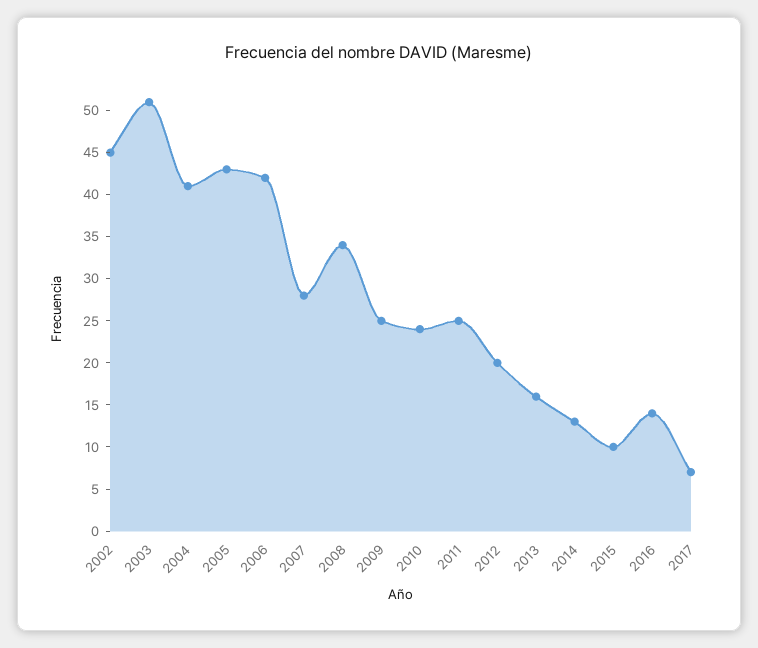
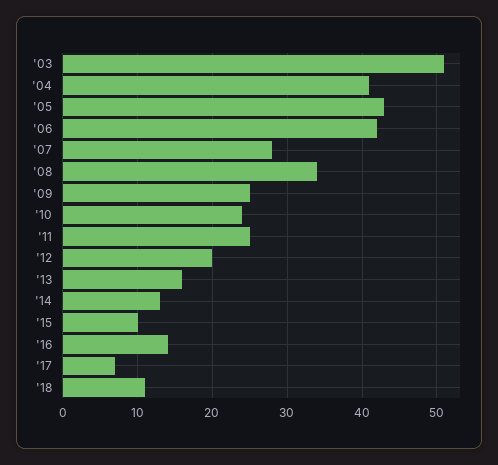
2002: 45 -> none
'18: none -> 11

